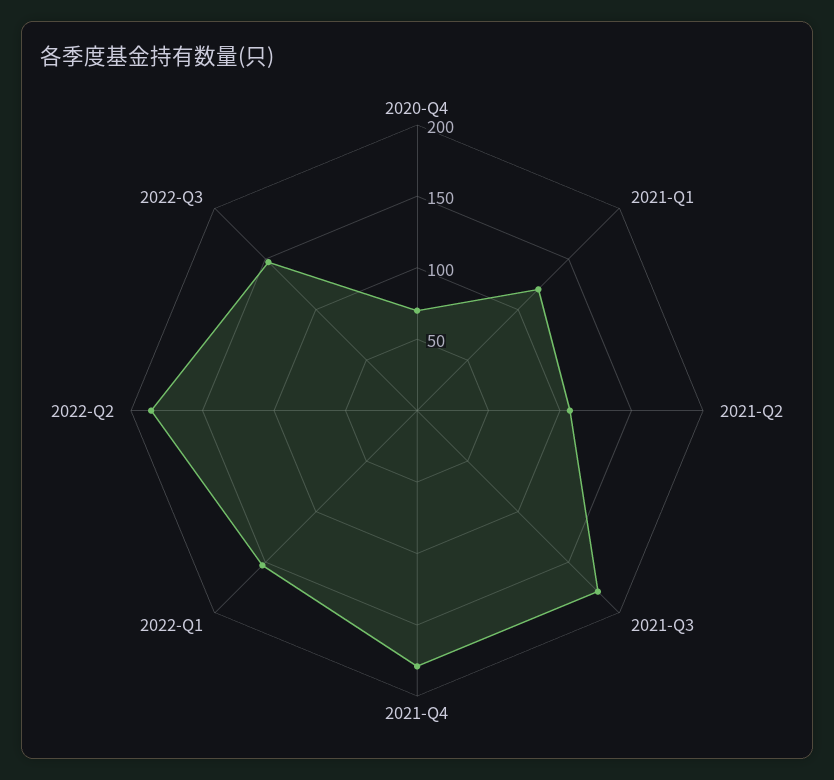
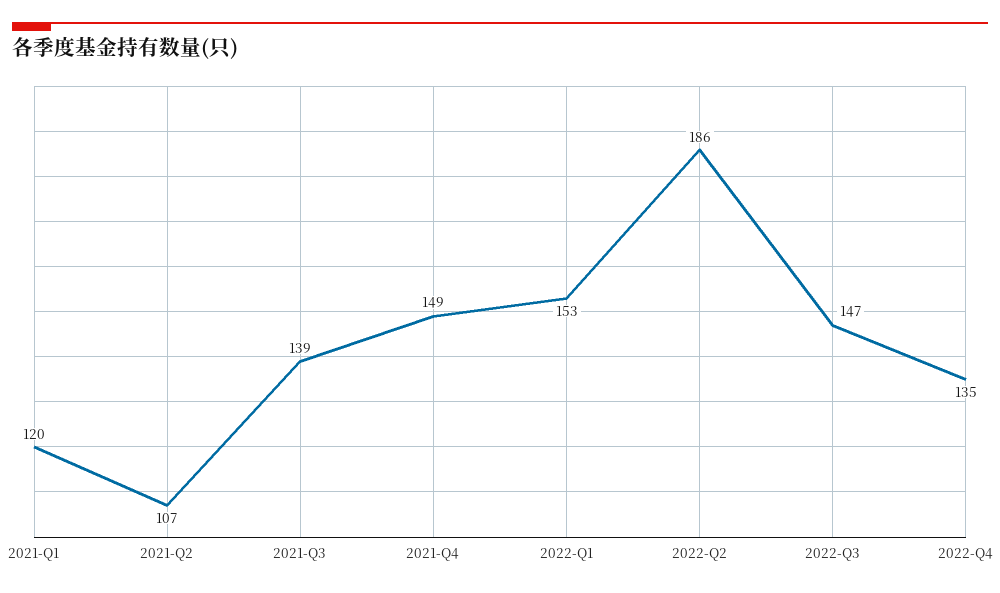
2020-Q4: 70 -> none
2021-Q3: 180 -> 139
2021-Q4: 180 -> 149
2022-Q4: none -> 135

